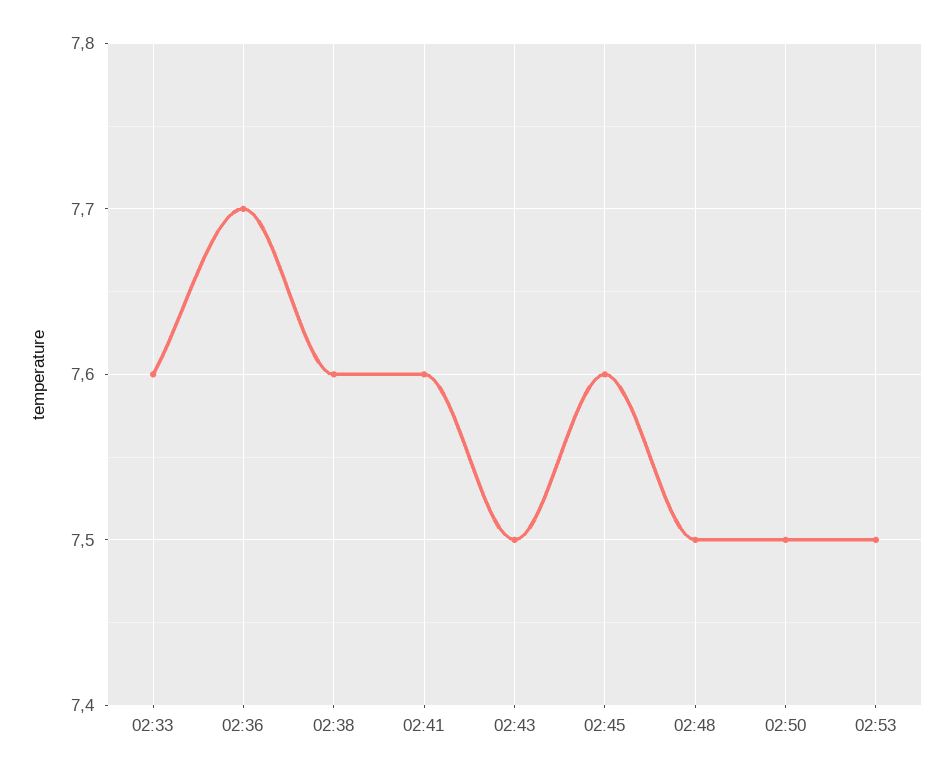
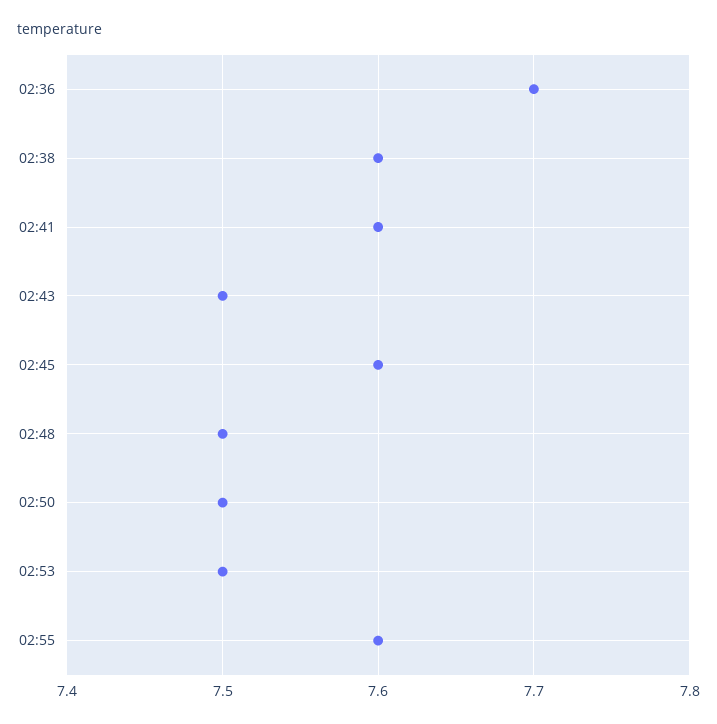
02:33: 7.6 -> none
02:55: none -> 7.6

